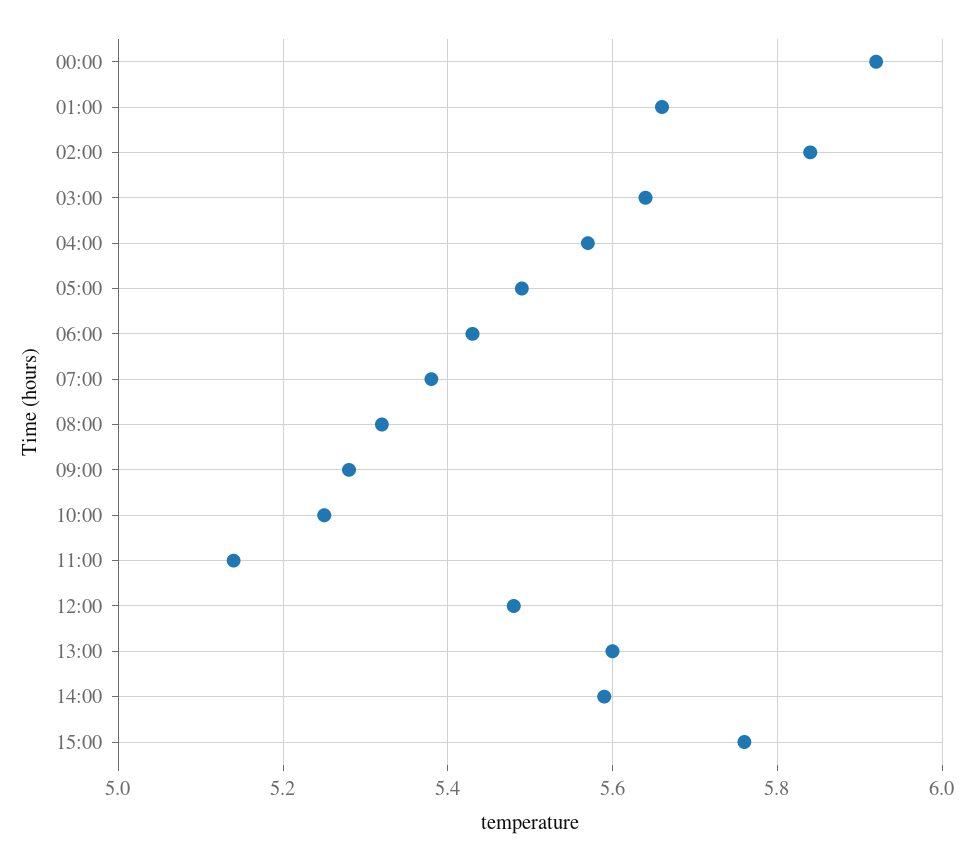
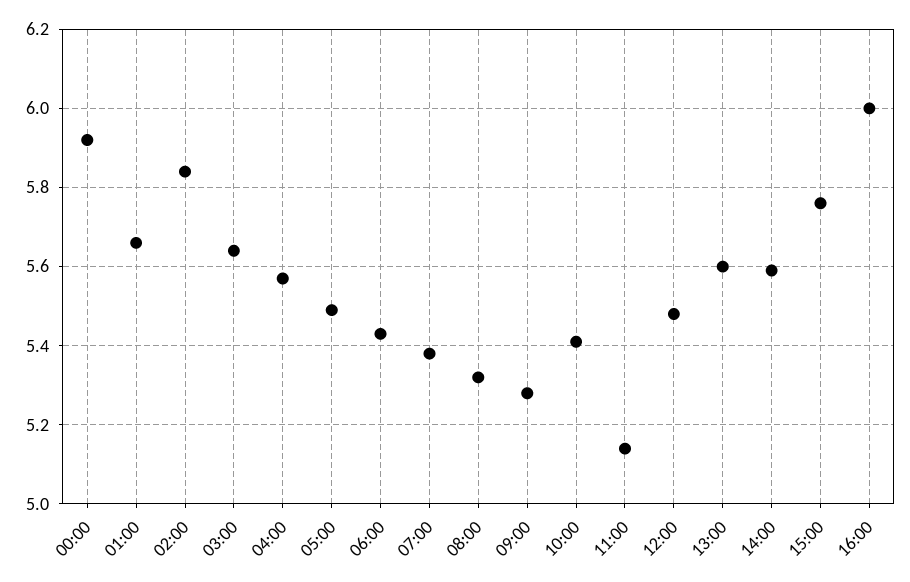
10:00: 5.25 -> 5.4
16:00: none -> 6

